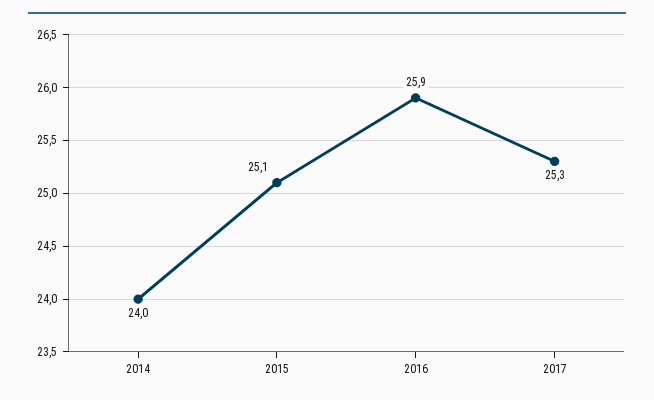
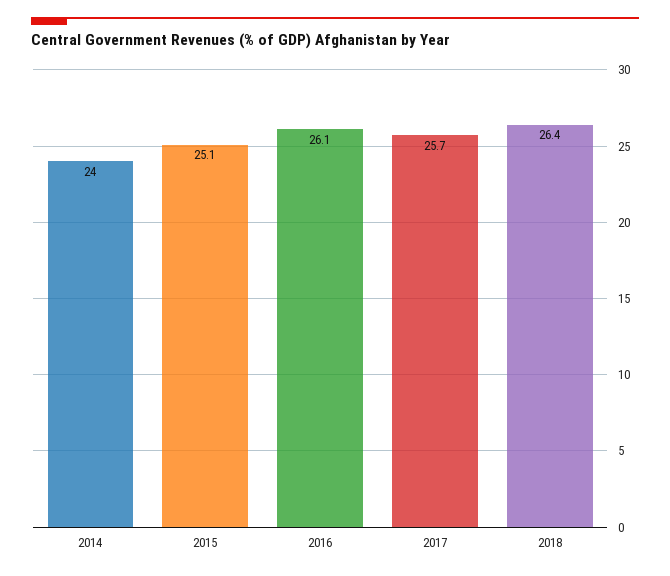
2016: 25.9 -> 26.1
2017: 25.3 -> 25.7
2018: none -> 26.4

